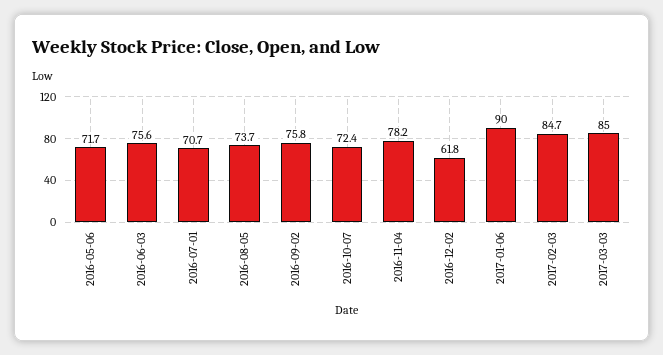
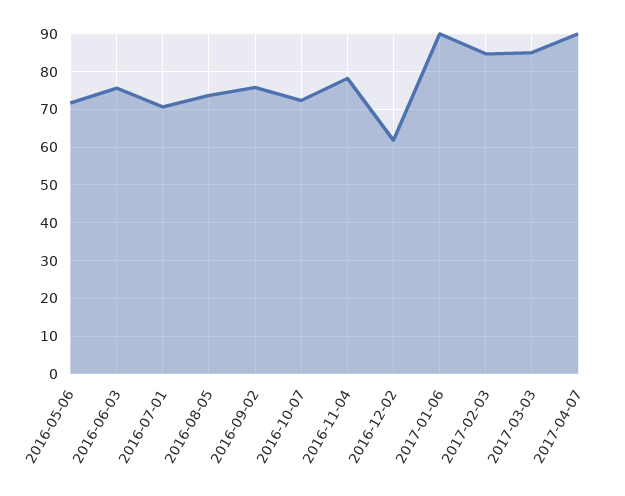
2017-04-07: none -> 90

